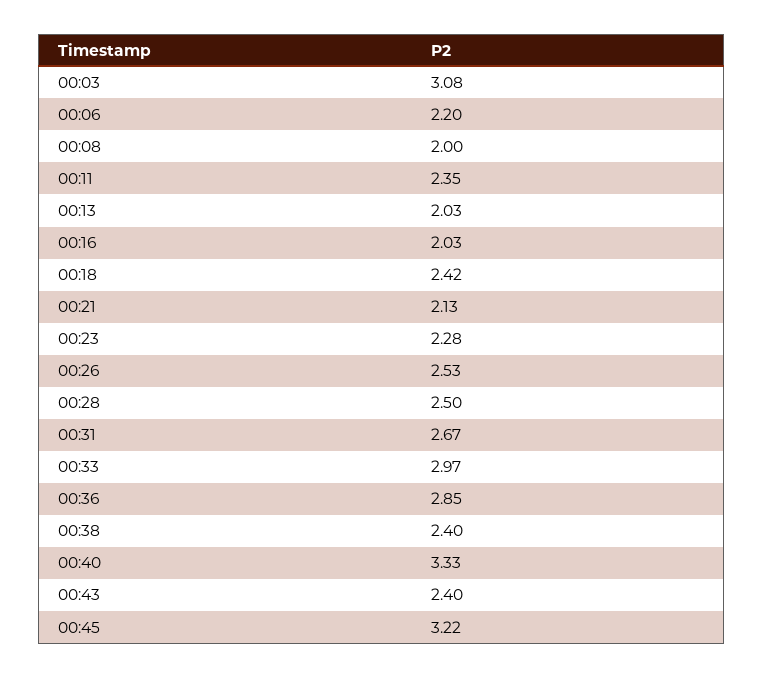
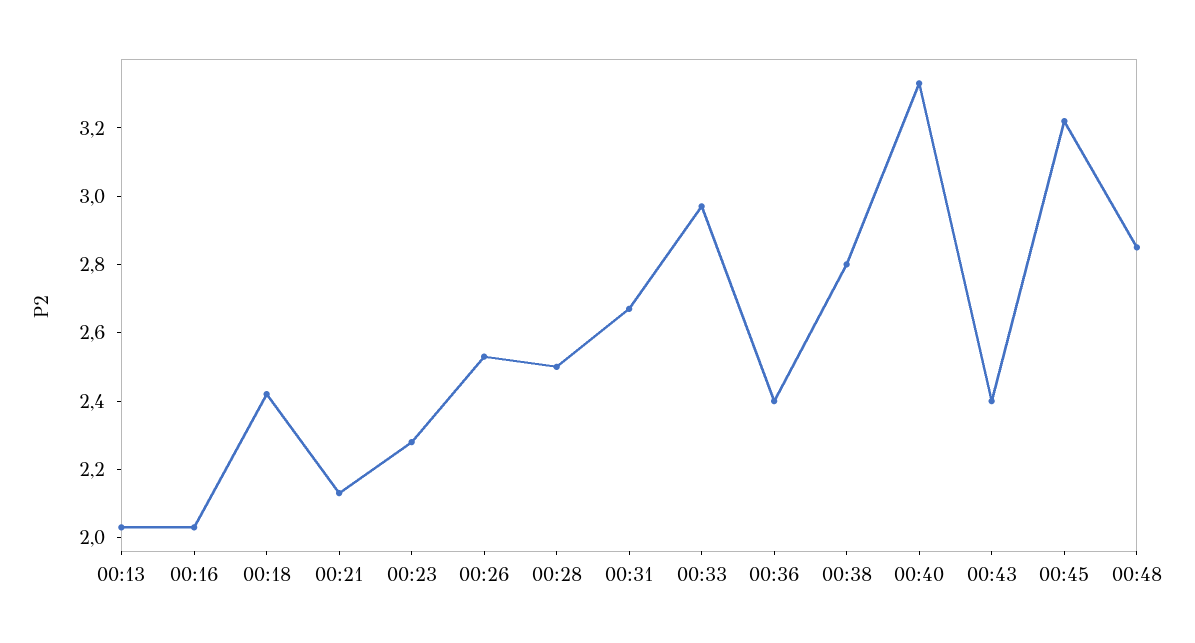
00:03: 3.08 -> none
00:06: 2.2 -> none
00:08: 2 -> none
00:11: 2.35 -> none
00:36: 2.85 -> 2.4
00:38: 2.4 -> 2.8
00:48: none -> 2.85

